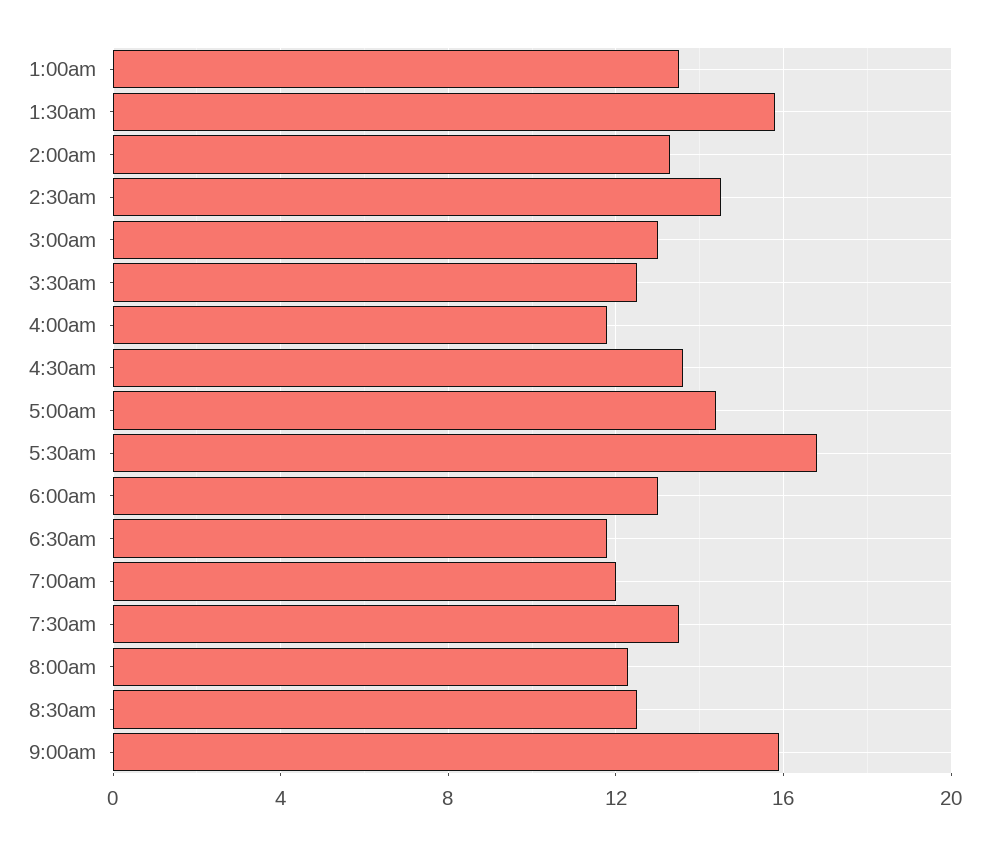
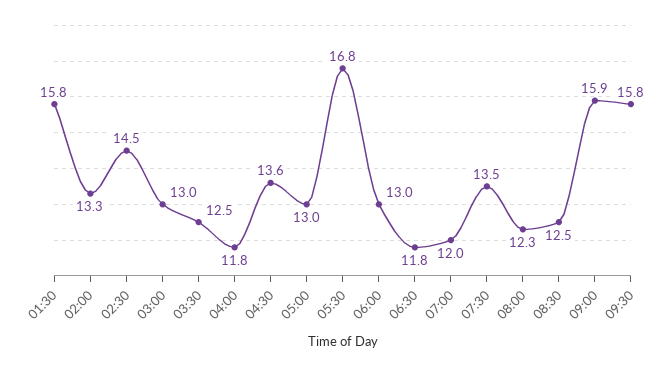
1:00am: 13.5 -> none
5:00am: 14.5 -> 13
09:30: none -> 15.8

